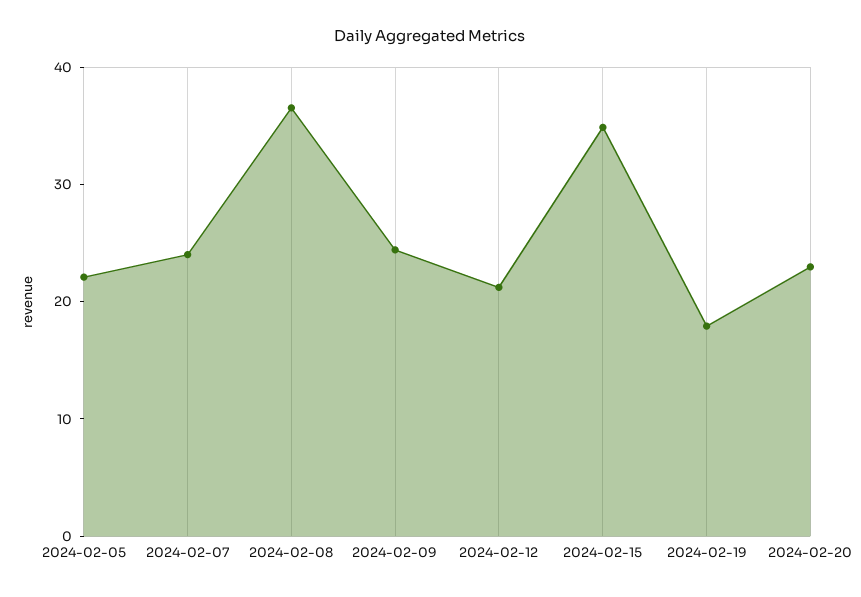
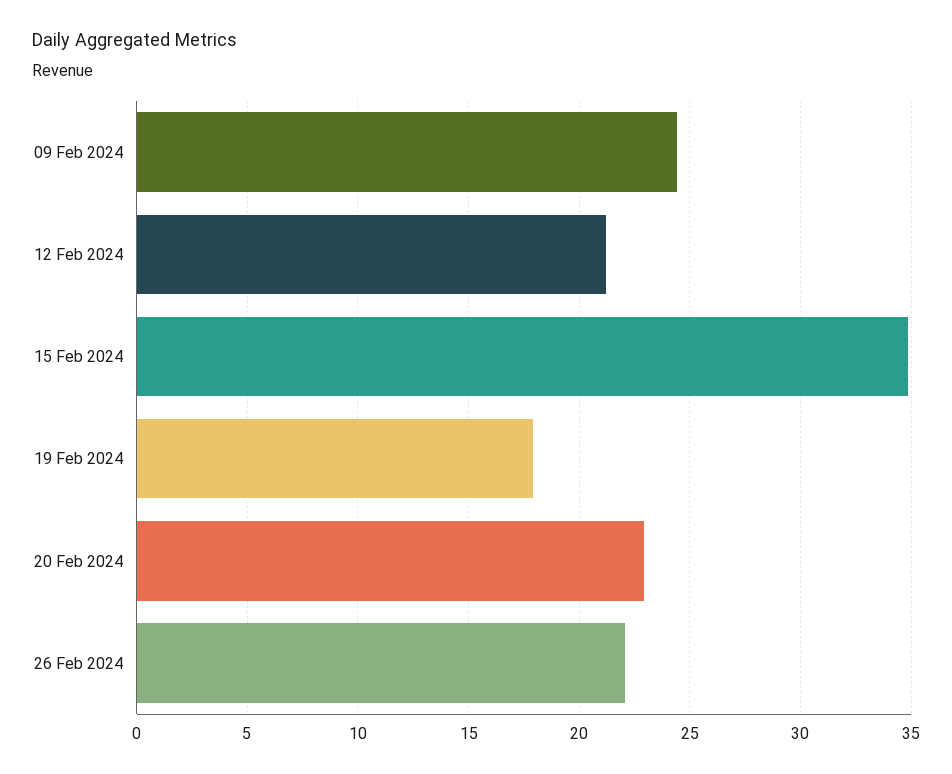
2024-02-05: 22 -> none
2024-02-07: 24 -> none
2024-02-08: 36 -> none
26 Feb 2024: none -> 22

